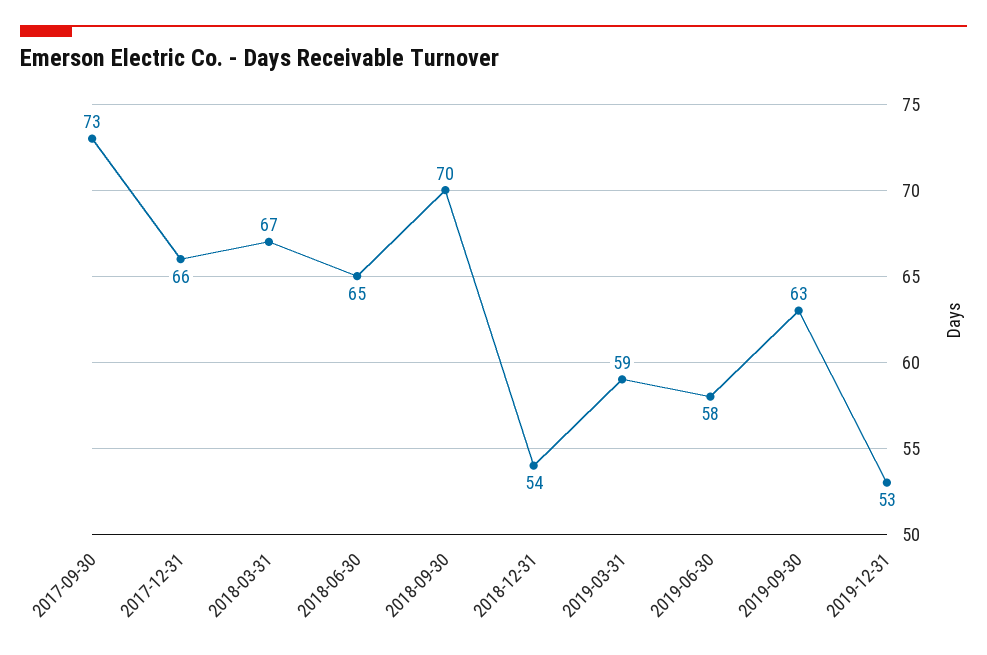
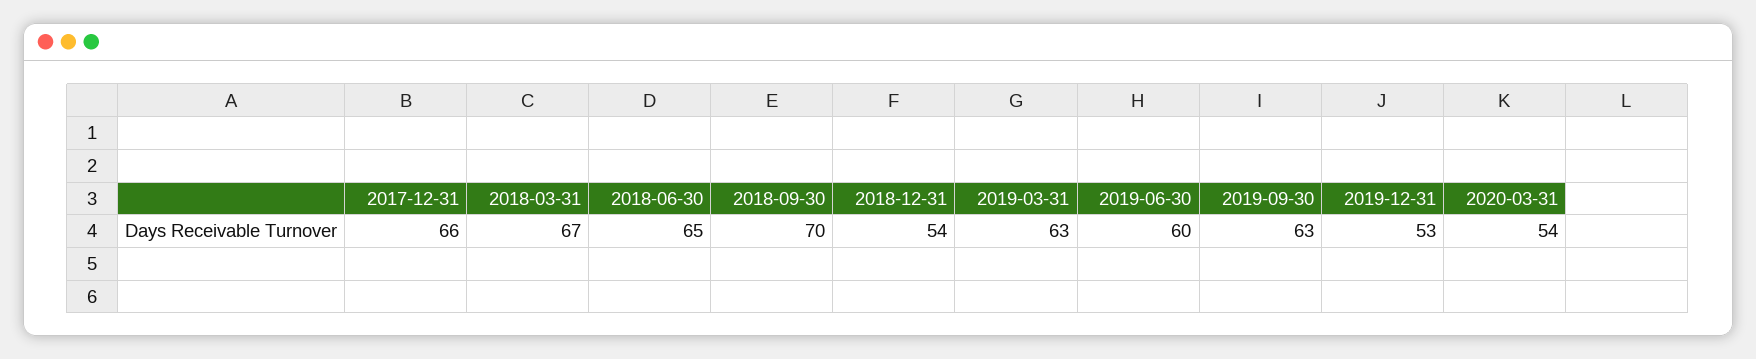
2017-09-30: 73 -> none
2019-03-31: 59 -> 63
2019-06-30: 58 -> 60
2020-03-31: none -> 54

